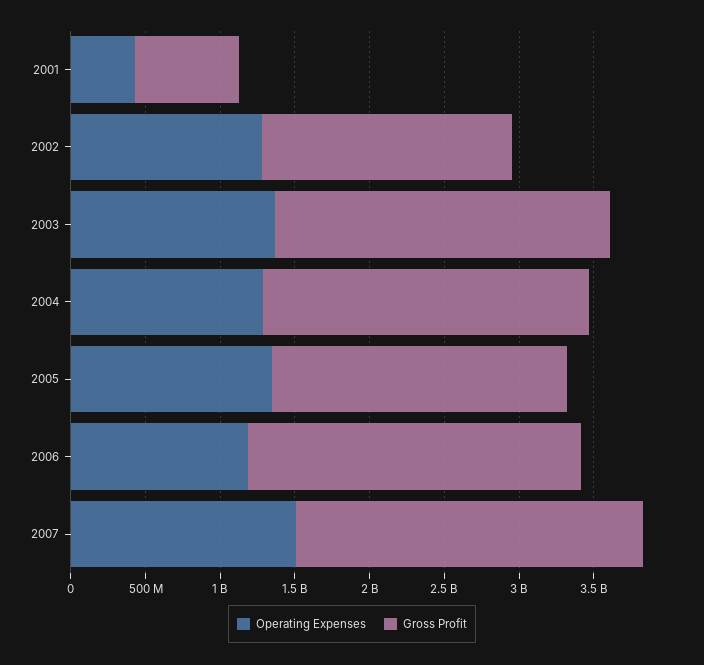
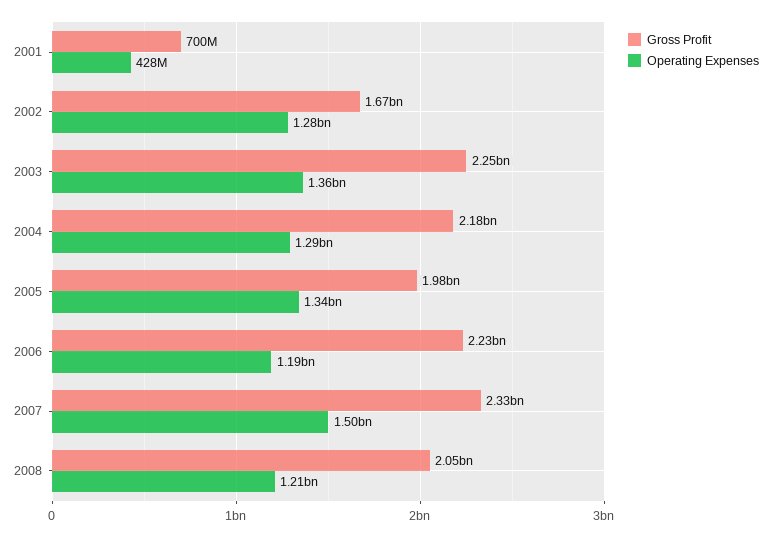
Gross Profit, 2008: none -> 2050000000
Operating Expenses, 2008: none -> 1210000000

